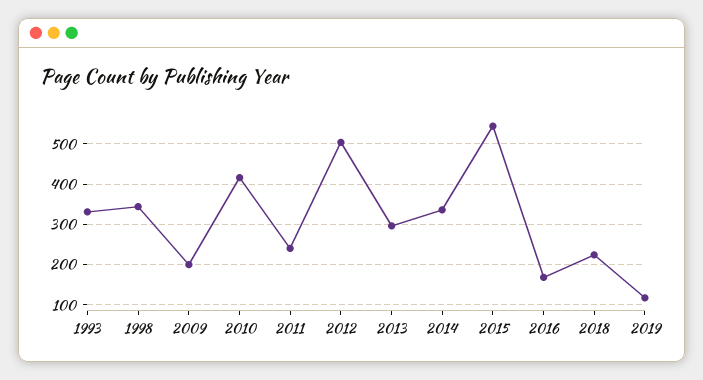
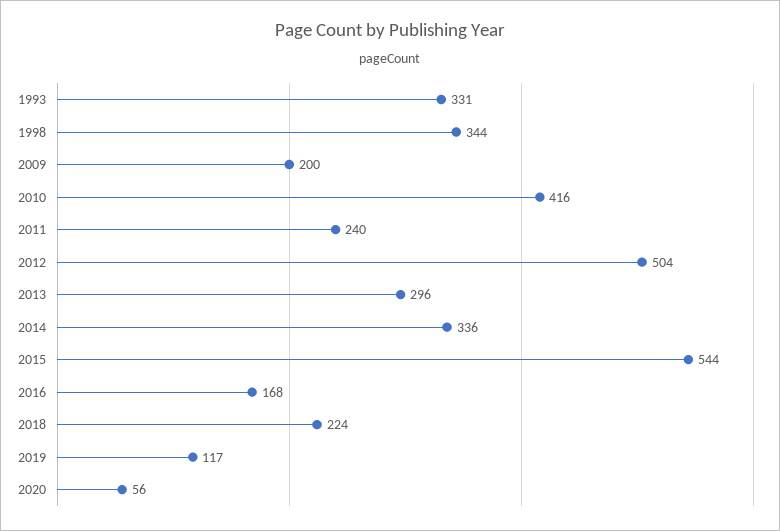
2020: none -> 56

